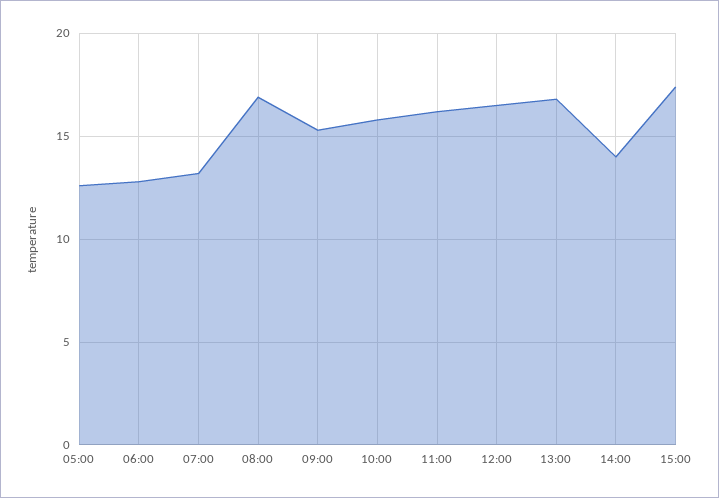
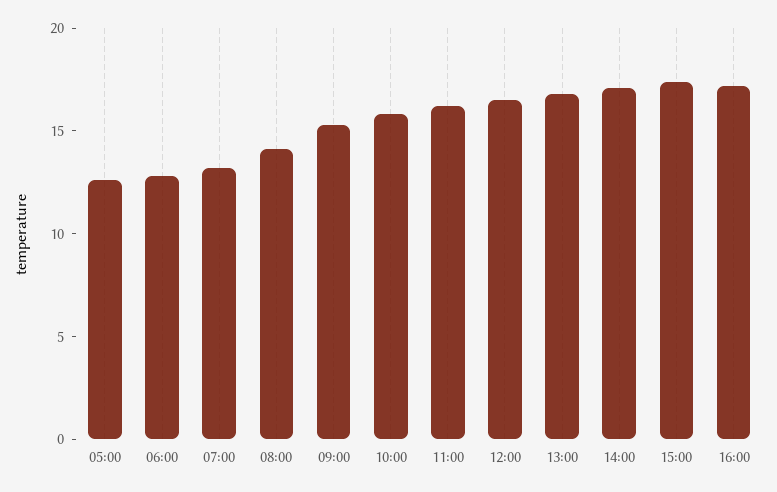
08:00: 17 -> 14
14:00: 14 -> 17
16:00: none -> 17

